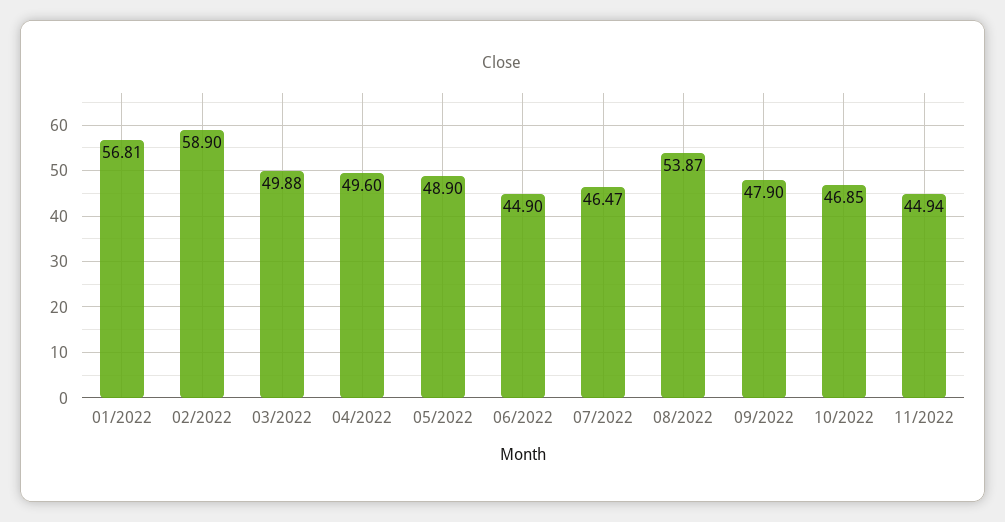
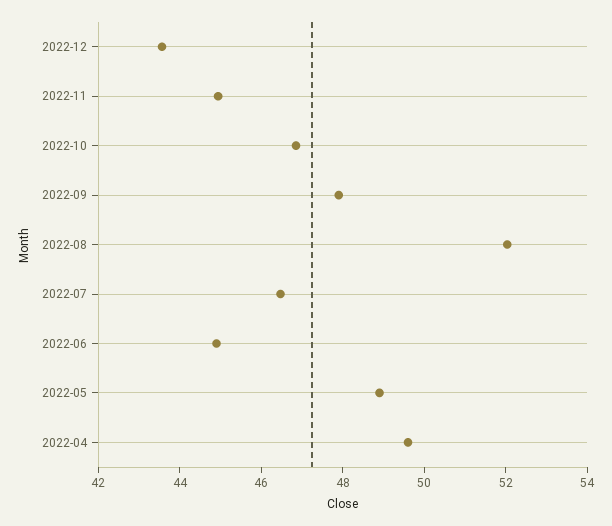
01/2022: 56.81 -> none
02/2022: 58.9 -> none
03/2022: 49.88 -> none
08/2022: 53.87 -> 52
2022-12: none -> 43.5

